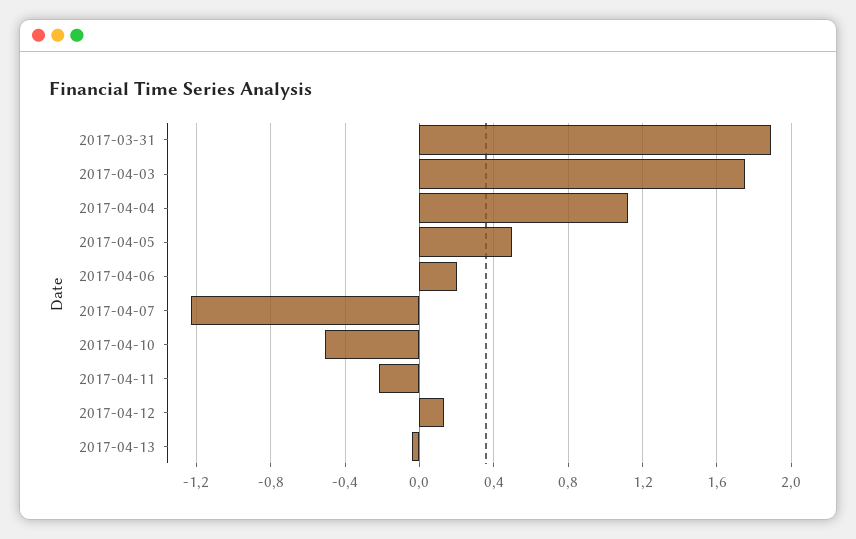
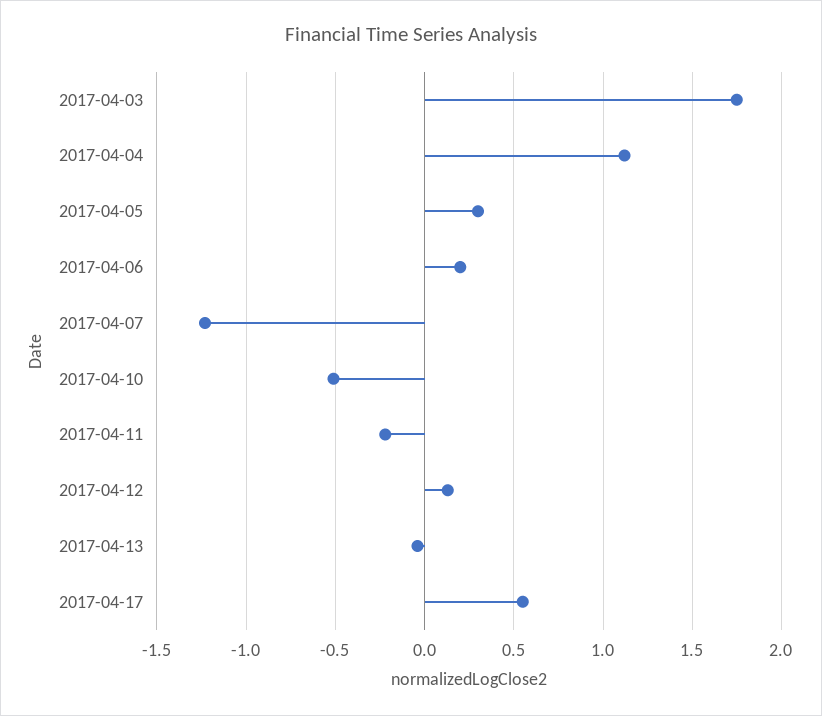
2017-03-31: 1.9 -> none
2017-04-05: 0.5 -> 0.3
2017-04-17: none -> 0.55

